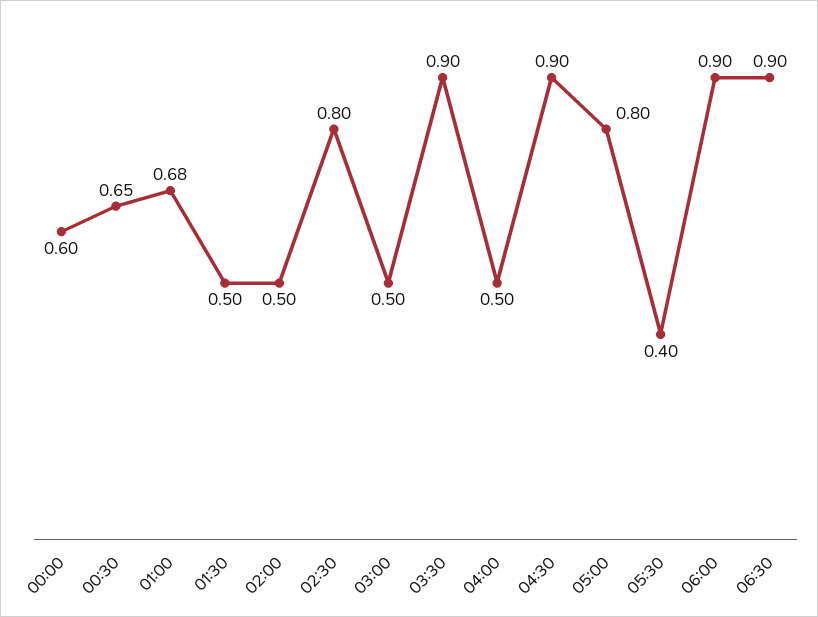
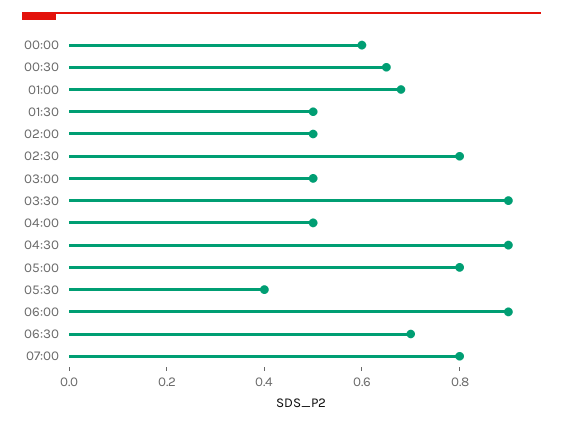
06:30: 0.9 -> 0.7
07:00: none -> 0.8

